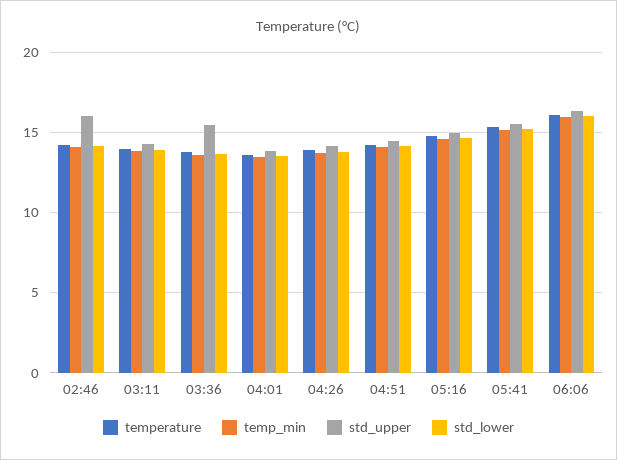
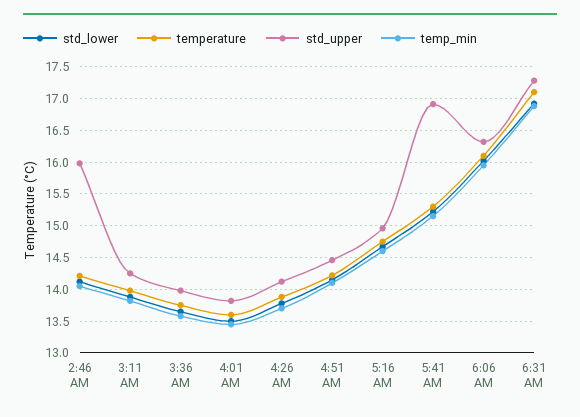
std_upper, 03:36: 15.5 -> 14
std_upper, 05:41: 15.5 -> 16.9
std_lower, 6:31 AM: none -> 16.9
temperature, 6:31 AM: none -> 17.1
std_upper, 6:31 AM: none -> 17.3
temp_min, 6:31 AM: none -> 16.9

